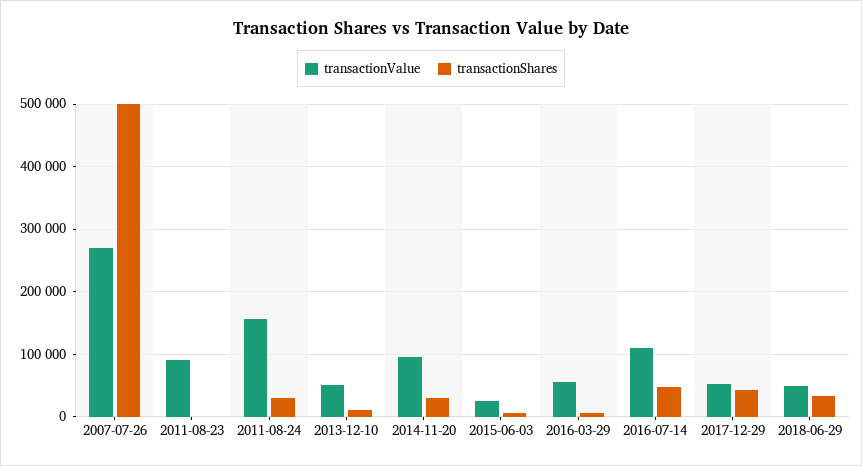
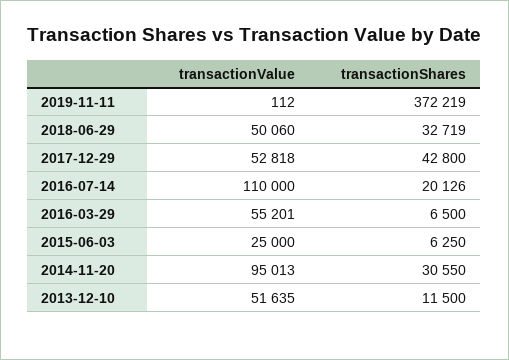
transactionValue, 2007-07-26: 270000 -> none
transactionShares, 2007-07-26: 500000 -> none
transactionValue, 2011-08-23: 90000 -> none
transactionShares, 2011-08-23: 0 -> none
transactionValue, 2011-08-24: 160000 -> none
transactionShares, 2011-08-24: 30000 -> none
transactionShares, 2016-07-14: 50000 -> 20126
transactionValue, 2019-11-11: none -> 112
transactionShares, 2019-11-11: none -> 372219

